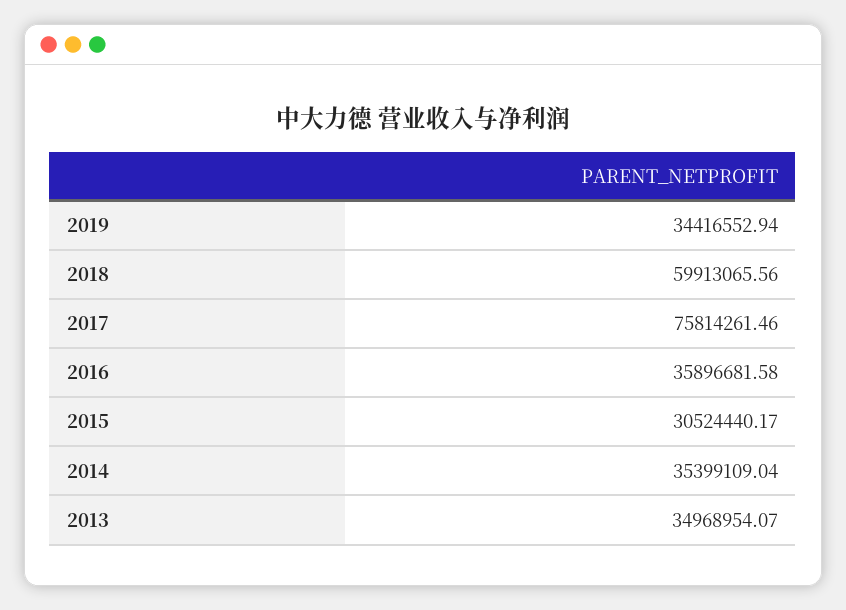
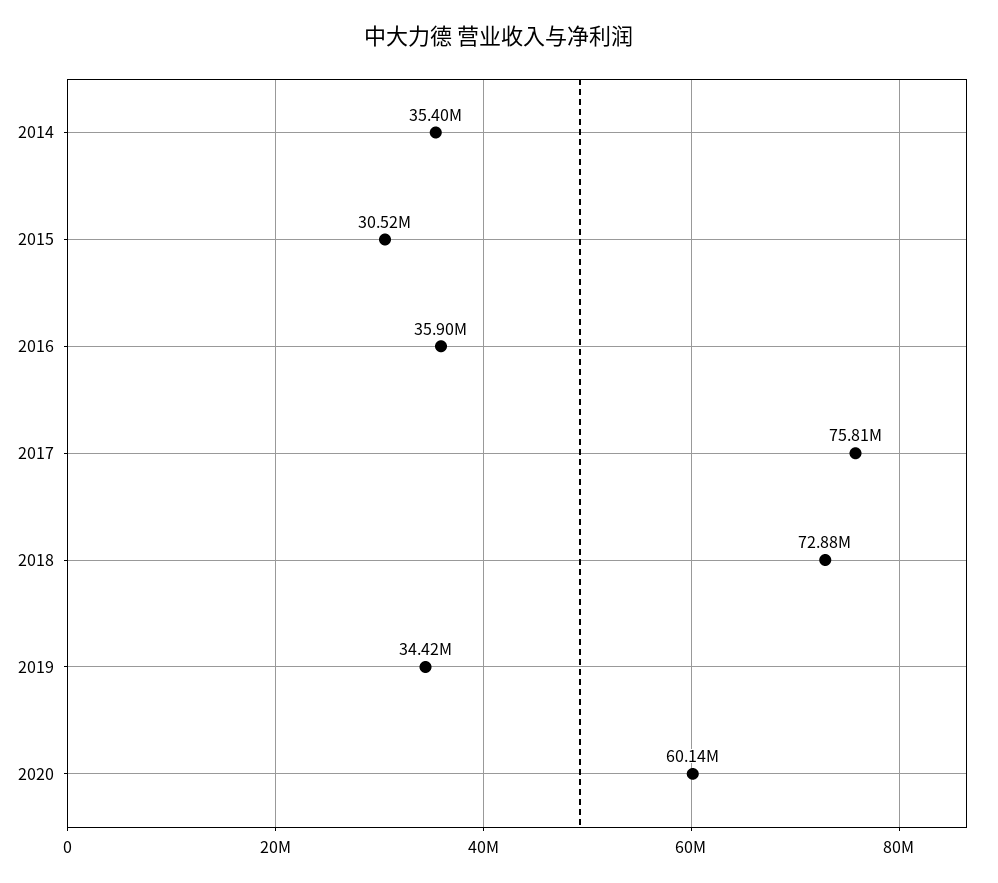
2018: 59913065.56 -> 72880000
2013: 34968954.07 -> none
2020: none -> 60140000

